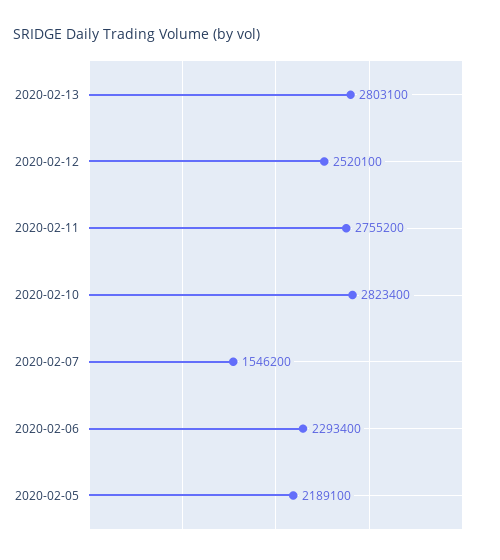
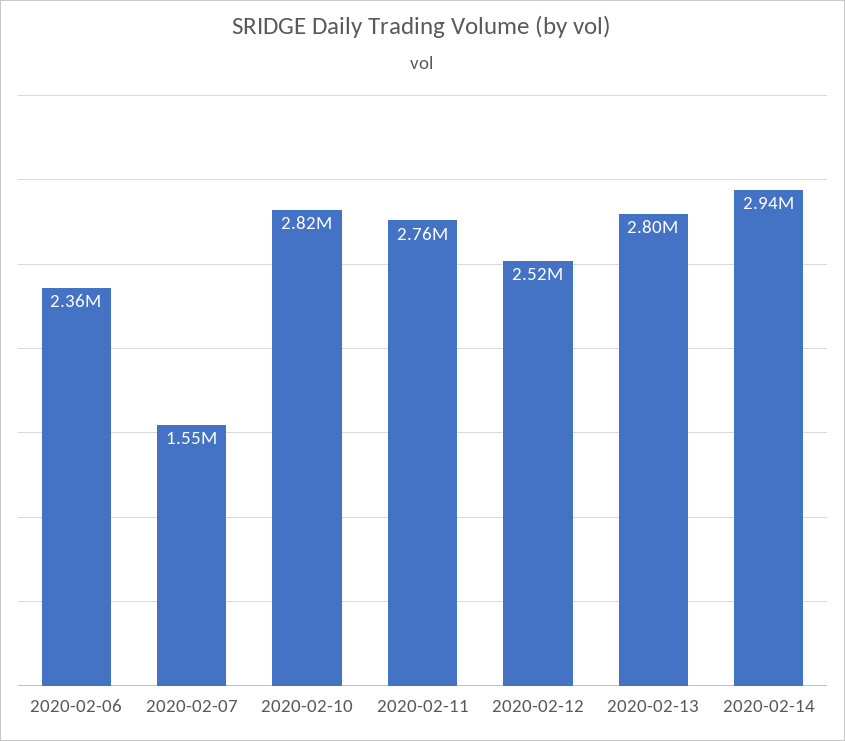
2020-02-06: 2293400 -> 2360000
2020-02-05: 2189100 -> none
2020-02-14: none -> 2940000

